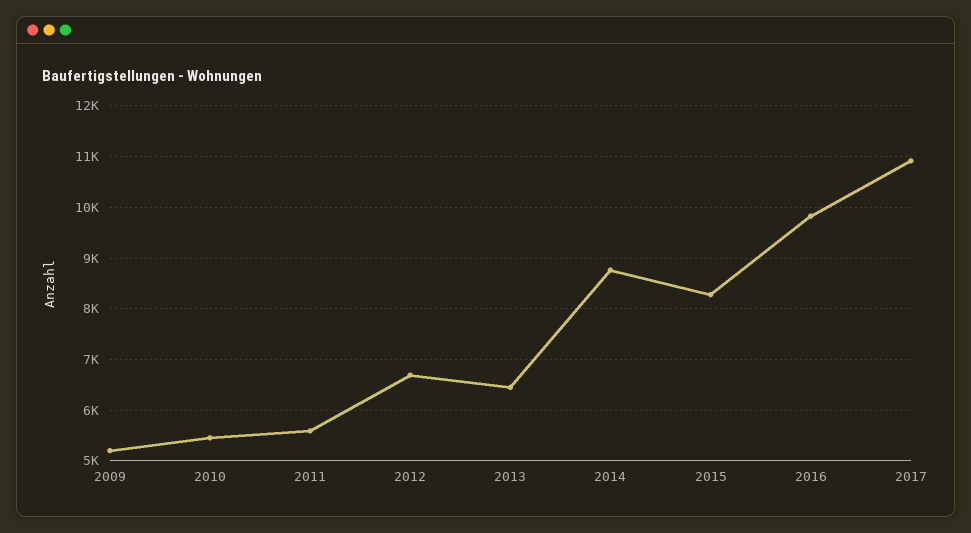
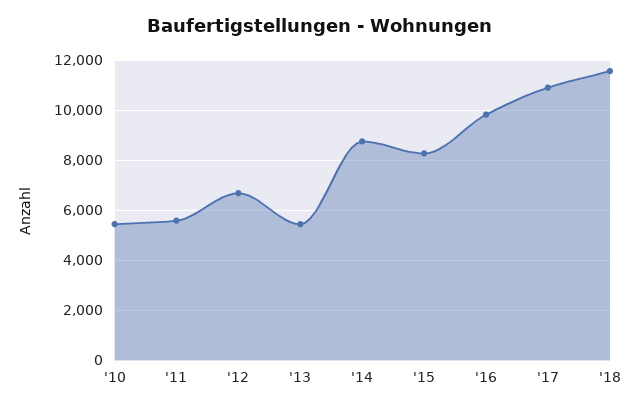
2009: 5200 -> none
2013: 6400 -> 5500
'18: none -> 11500

